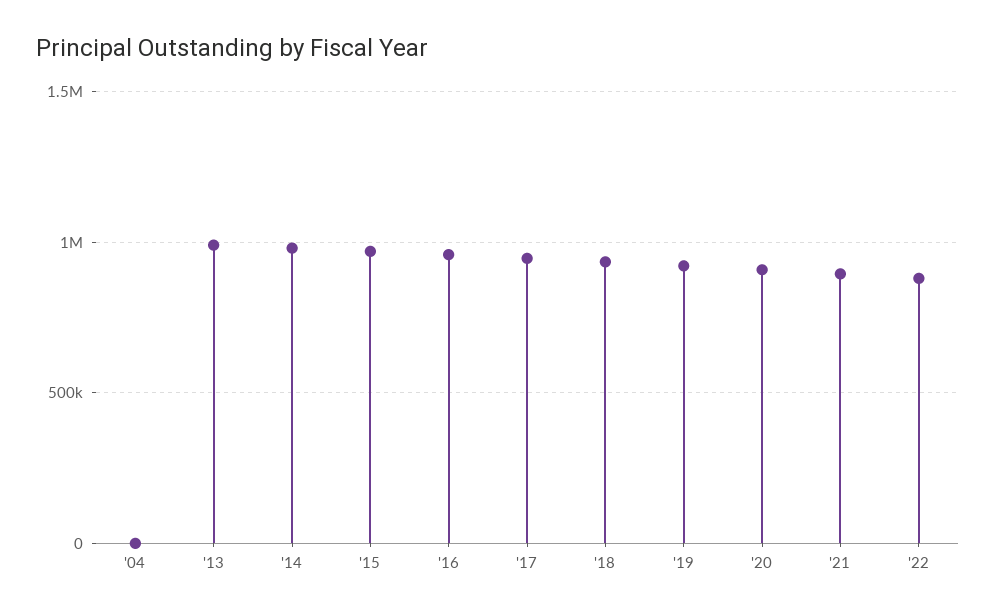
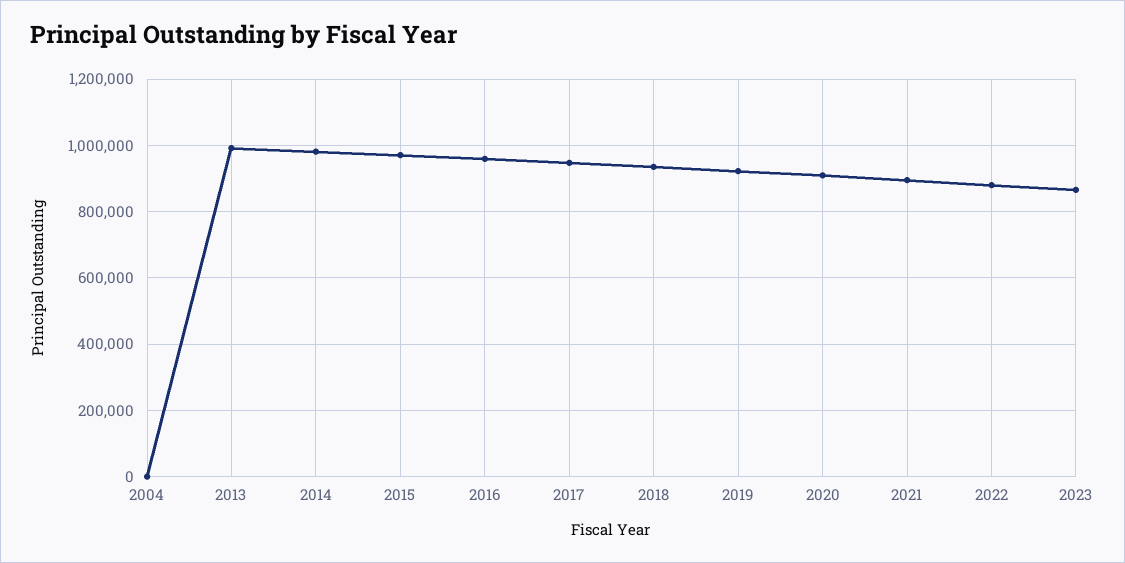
2023: none -> 860000

